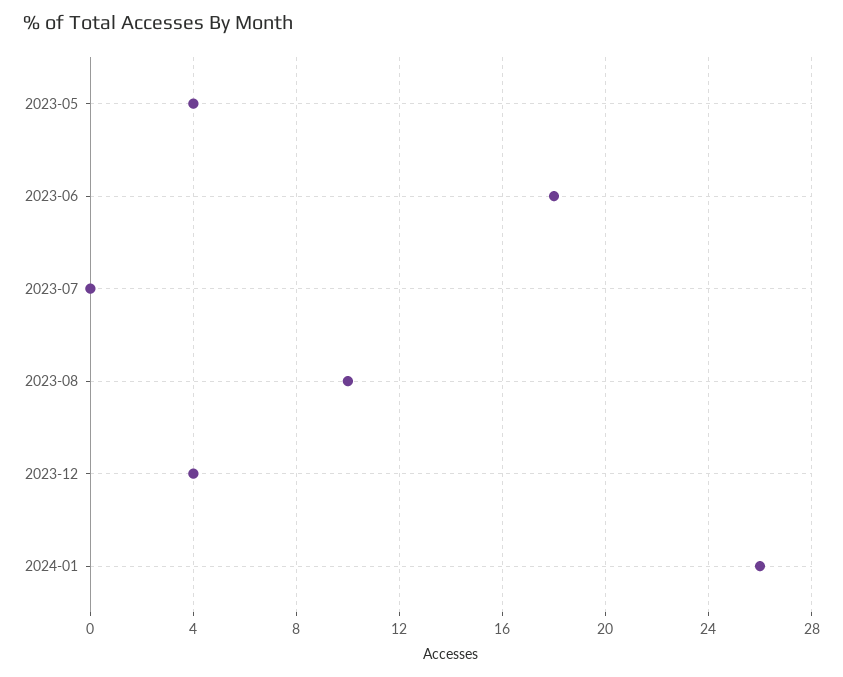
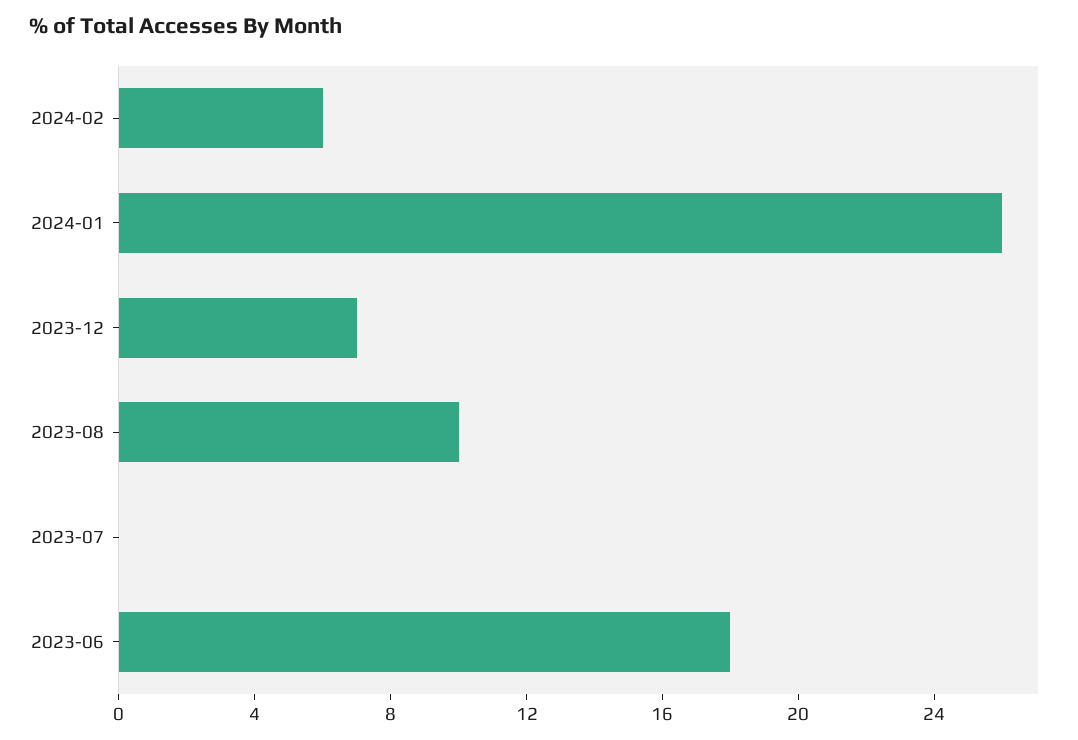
2023-05: 4 -> none
2023-12: 4 -> 7
2024-02: none -> 6

